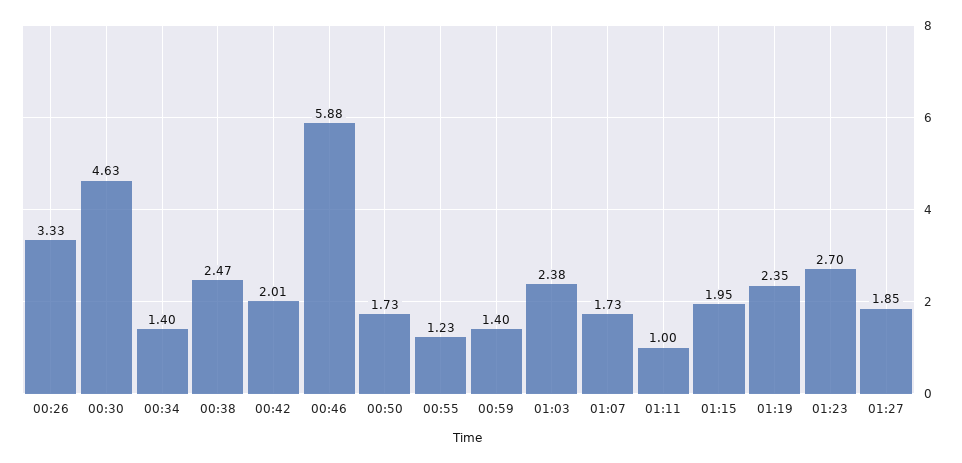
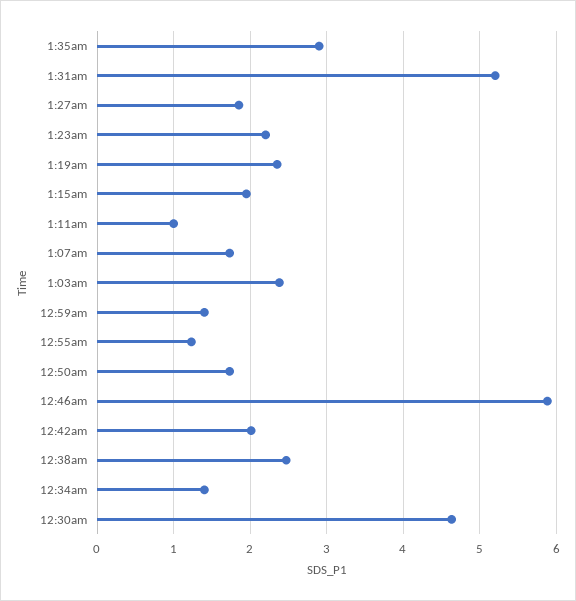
00:26: 3.33 -> none
01:23: 2.7 -> 2.2
1:35am: none -> 2.9
1:31am: none -> 5.2

